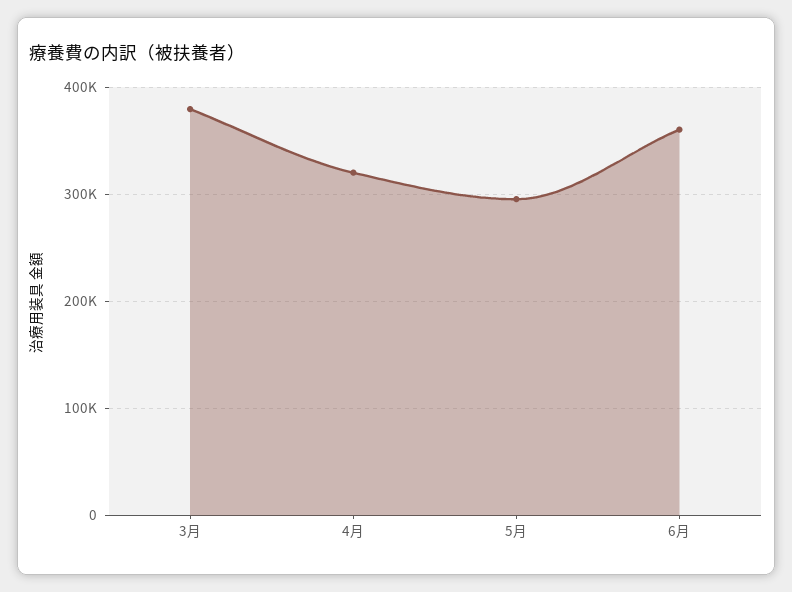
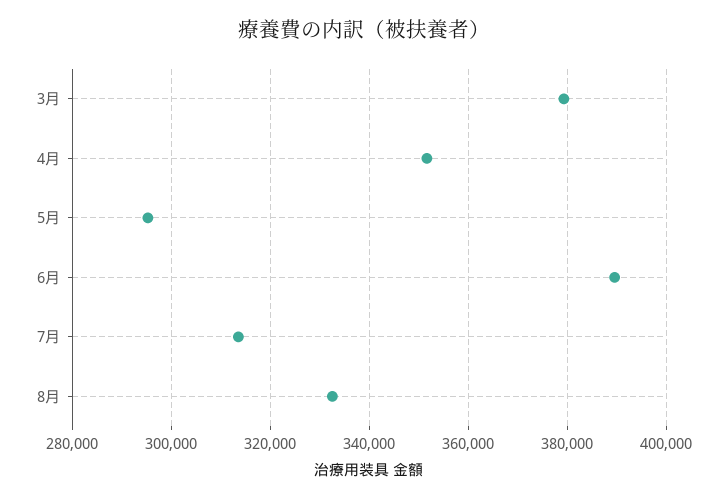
4月: 320000 -> 352000
6月: 360000 -> 390000
7月: none -> 314000
8月: none -> 332000

